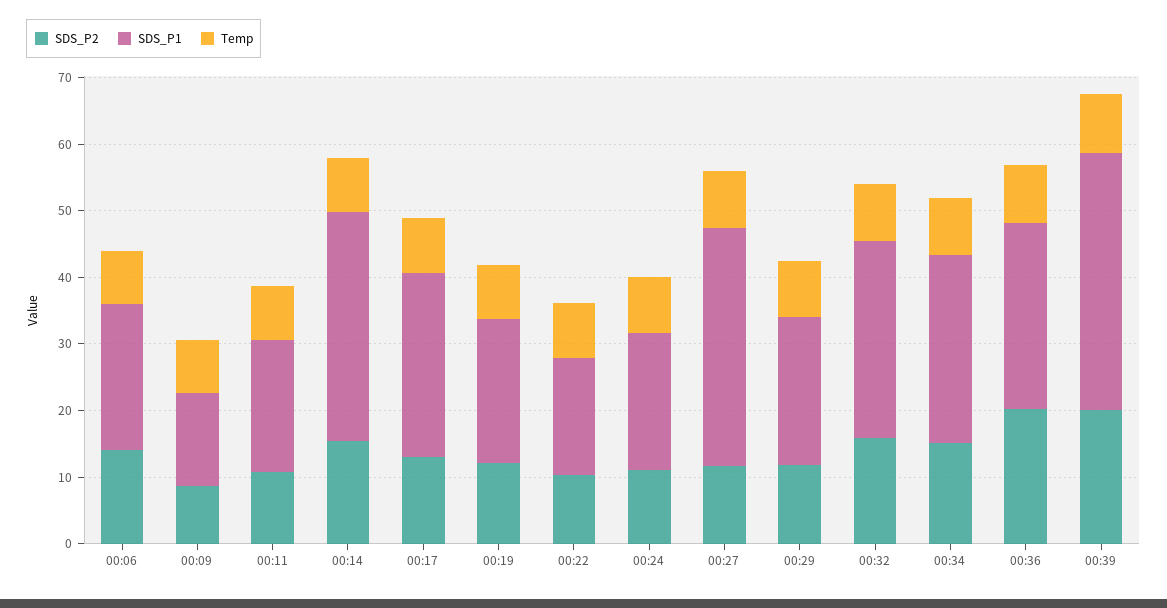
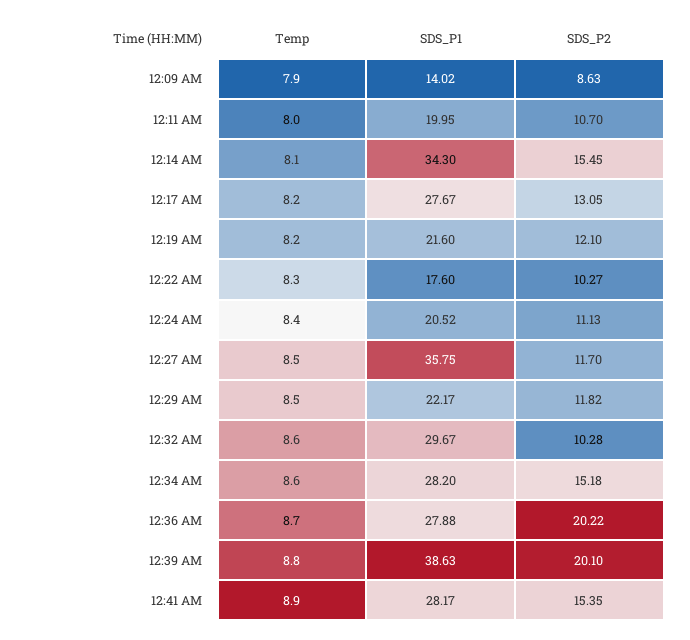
SDS_P2, 00:06: 14 -> none
SDS_P1, 00:06: 22 -> none
Temp, 00:06: 8 -> none
SDS_P2, 00:32: 16 -> 10.28
Temp, 12:41 AM: none -> 8.9
SDS_P1, 12:41 AM: none -> 28.17
SDS_P2, 12:41 AM: none -> 15.35

